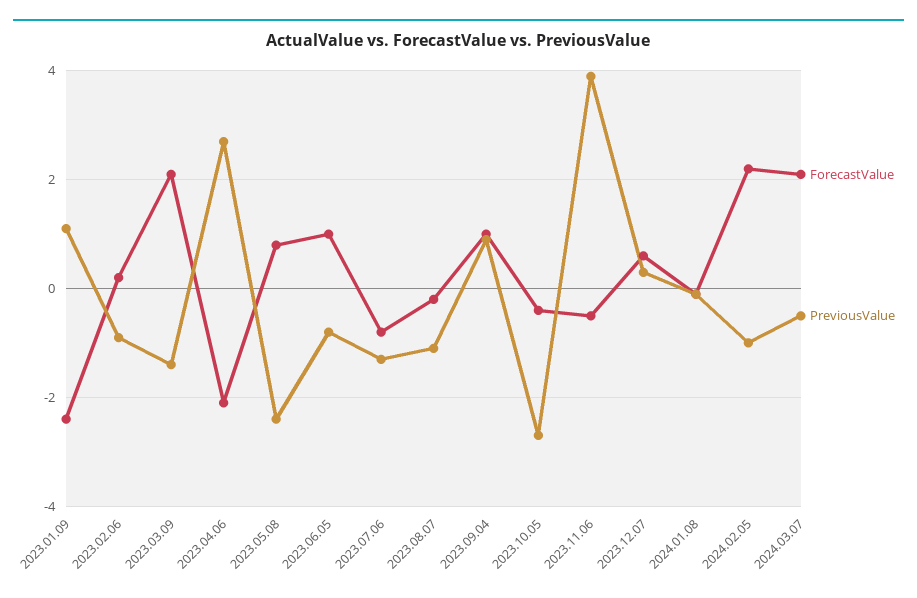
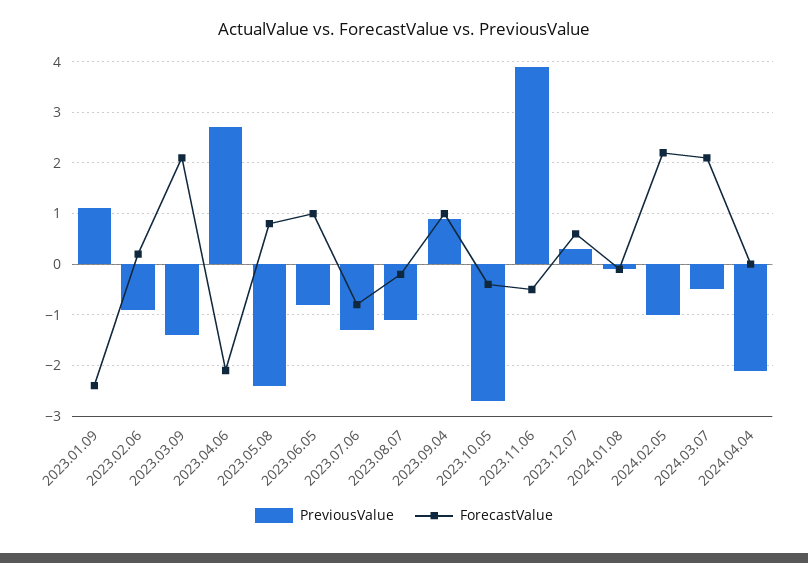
PreviousValue, 2024.04.04: none -> -2
ForecastValue, 2024.04.04: none -> 0

